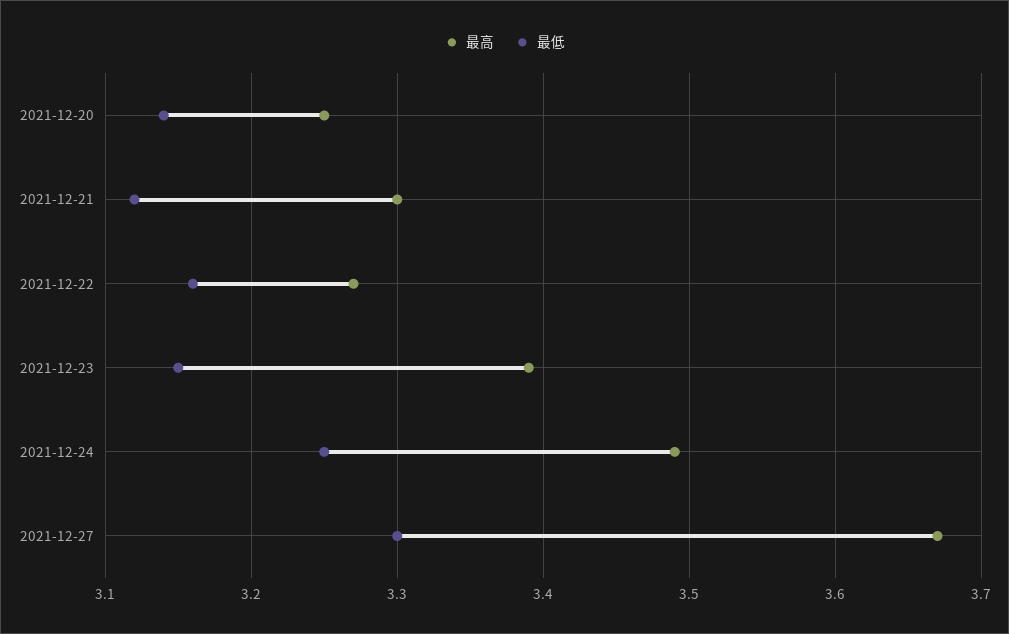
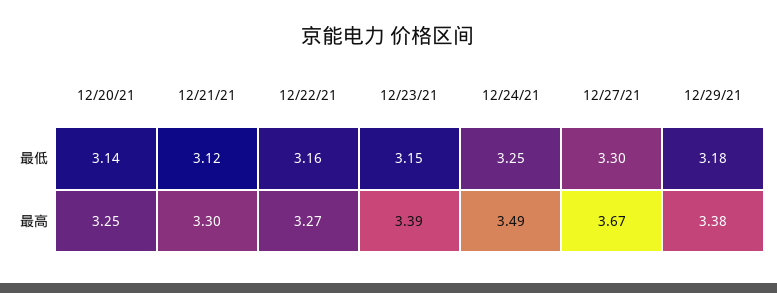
最低, 12/29/21: none -> 3.18
最高, 12/29/21: none -> 3.38

